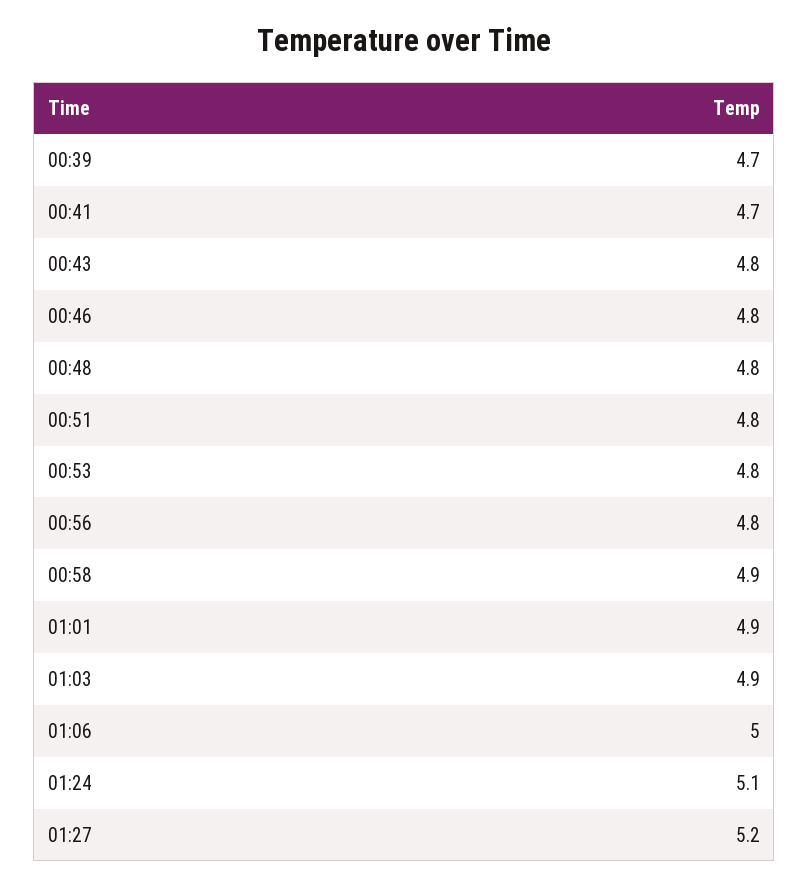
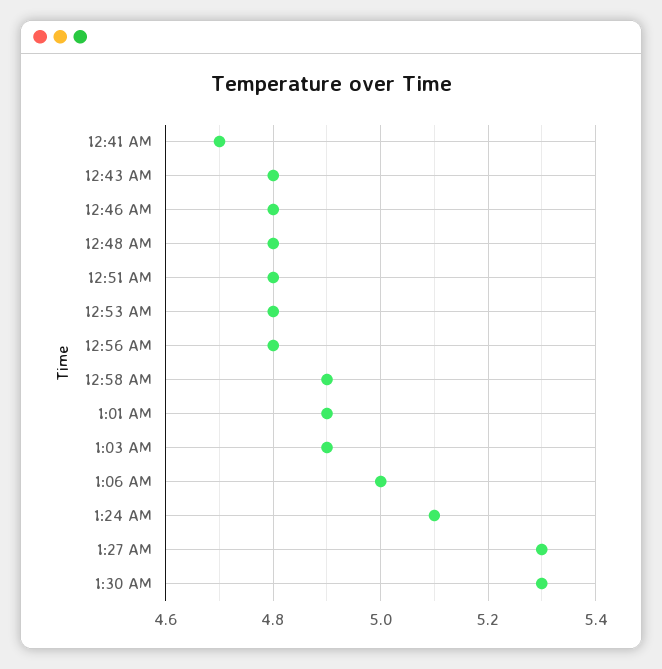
00:39: 4.7 -> none
01:27: 5.2 -> 5.3
1:30 AM: none -> 5.3

